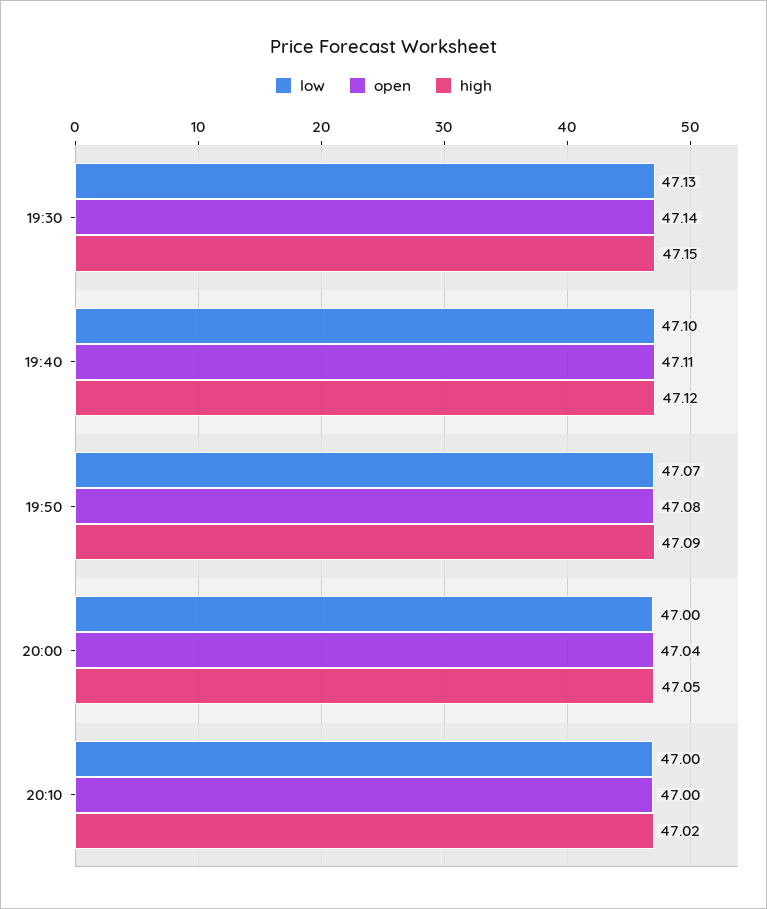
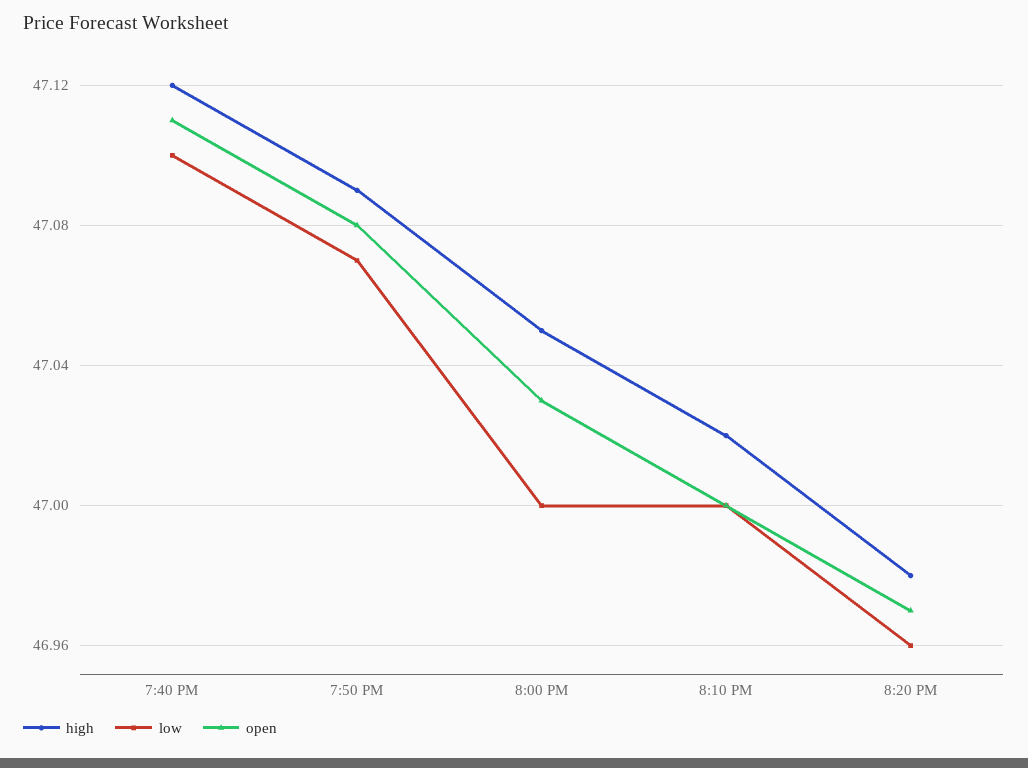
low, 19:30: 47.13 -> none
open, 19:30: 47.14 -> none
high, 19:30: 47.15 -> none
open, 20:00: 47.04 -> 47.03
high, 8:20 PM: none -> 46.98
low, 8:20 PM: none -> 46.96
open, 8:20 PM: none -> 46.97

